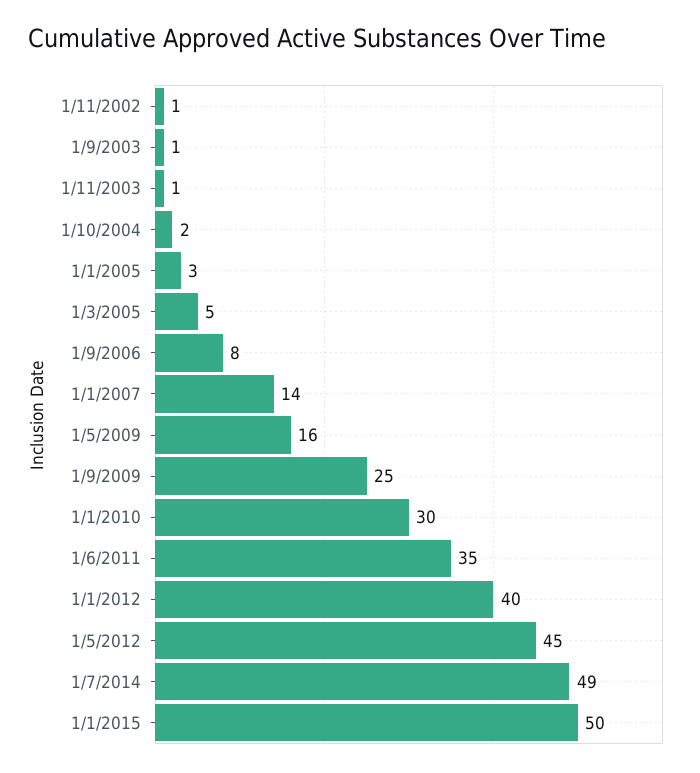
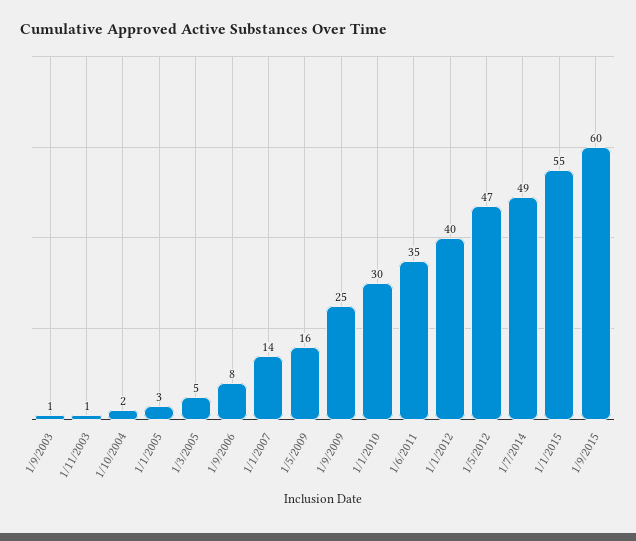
1/11/2002: 1 -> none
1/5/2012: 45 -> 47
1/1/2015: 50 -> 55
1/9/2015: none -> 60

